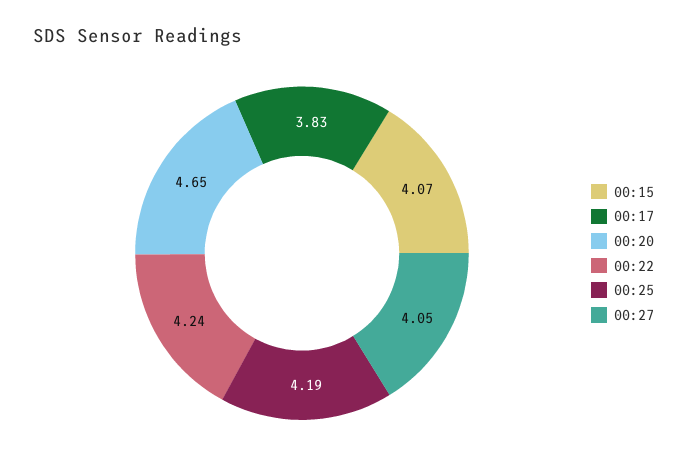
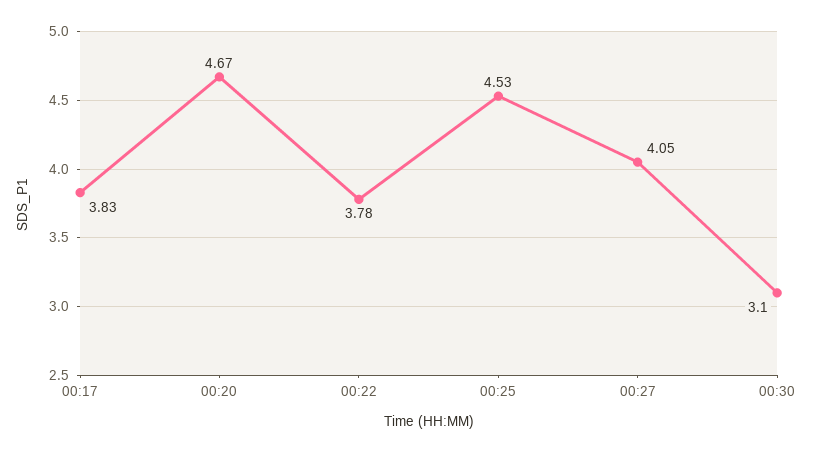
00:15: 4.07 -> none
00:20: 4.65 -> 4.67
00:22: 4.24 -> 3.78
00:25: 4.19 -> 4.53
00:30: none -> 3.1

